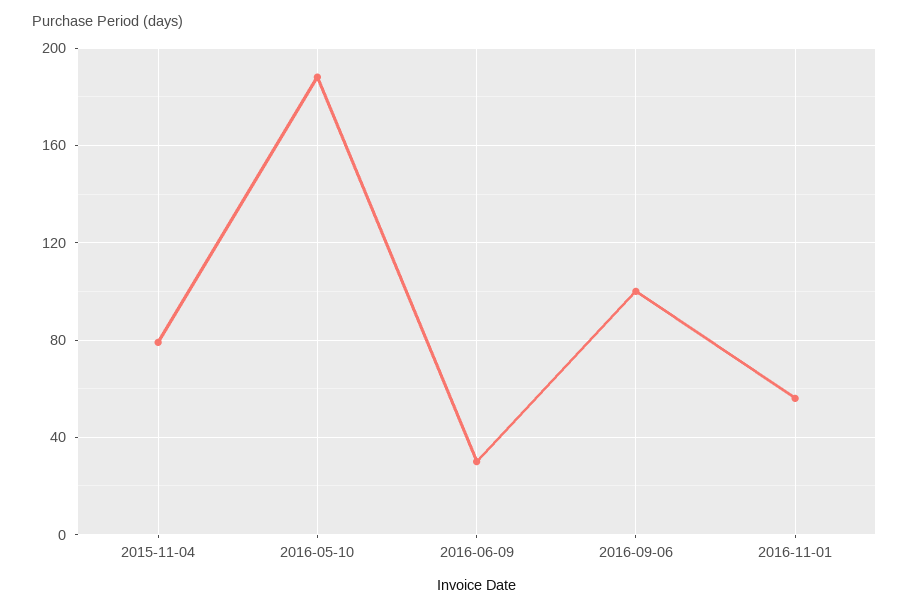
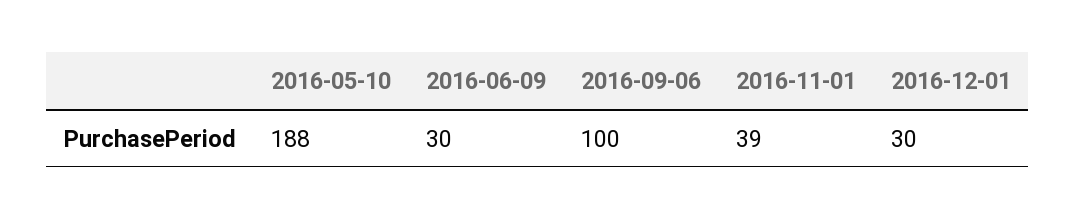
2015-11-04: 80 -> none
2016-11-01: 55 -> 39
2016-12-01: none -> 30

